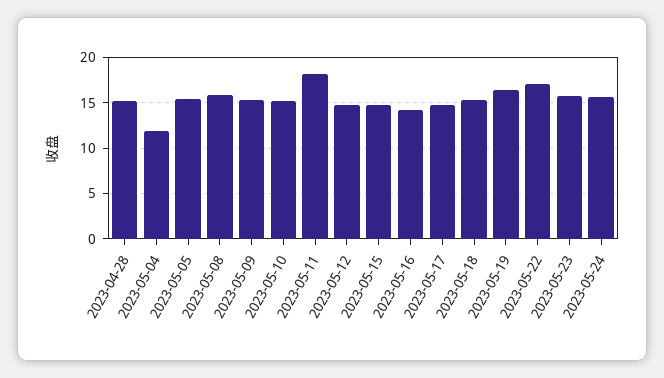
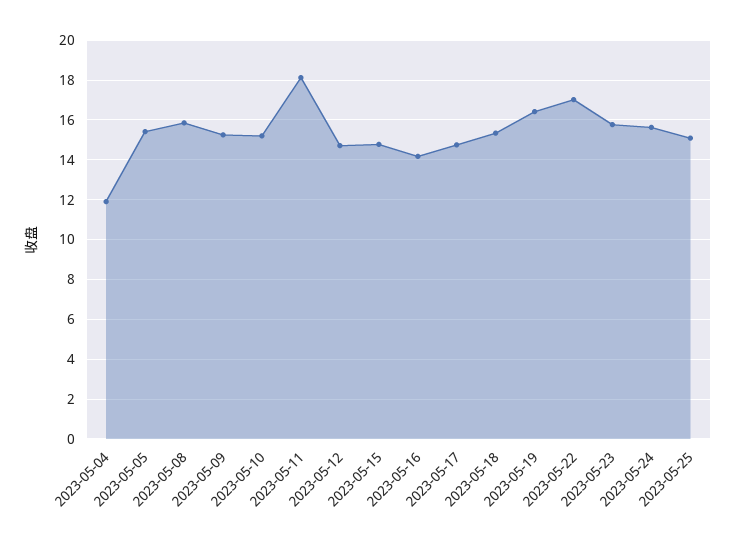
2023-04-28: 15 -> none
2023-05-25: none -> 15

